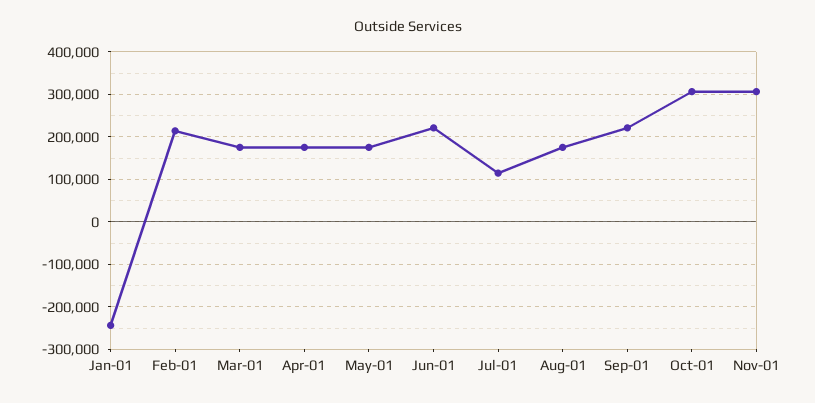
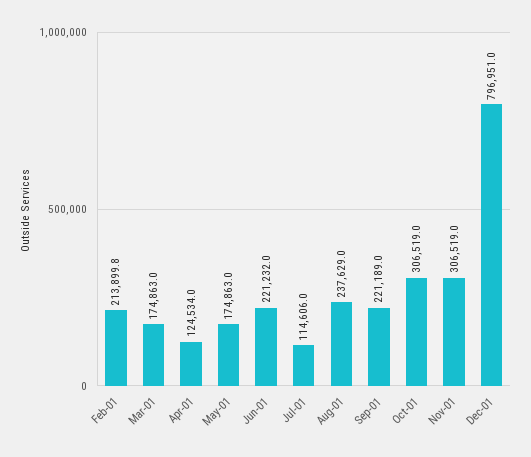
Jan-01: -240000 -> none
Apr-01: 180000 -> 124534
Aug-01: 180000 -> 237629
Dec-01: none -> 796951

